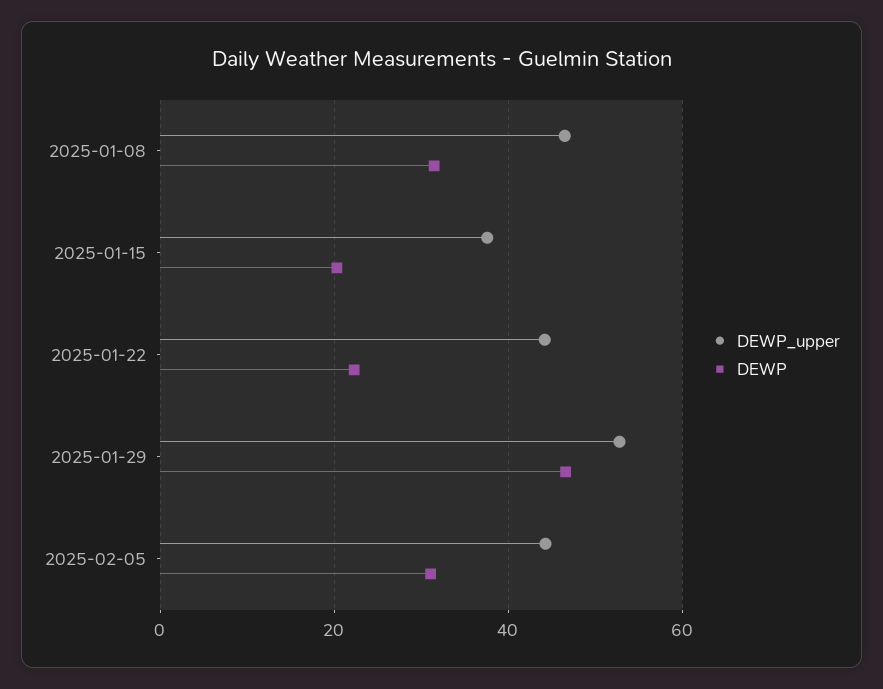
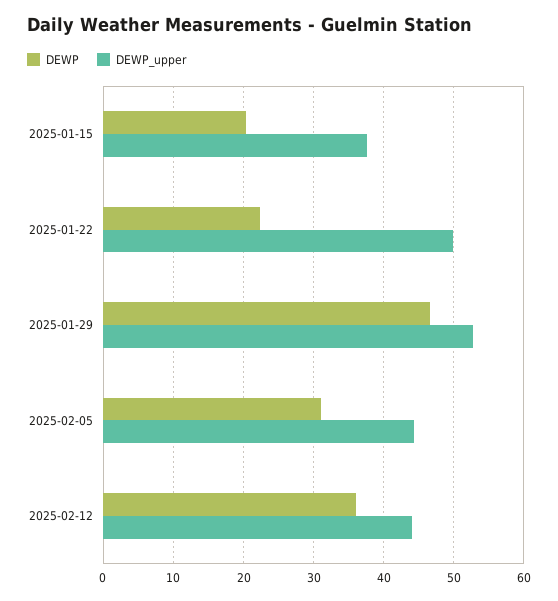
DEWP_upper, 2025-01-08: 46 -> none
DEWP, 2025-01-08: 32 -> none
DEWP_upper, 2025-01-22: 44 -> 50
DEWP, 2025-02-12: none -> 36
DEWP_upper, 2025-02-12: none -> 44

